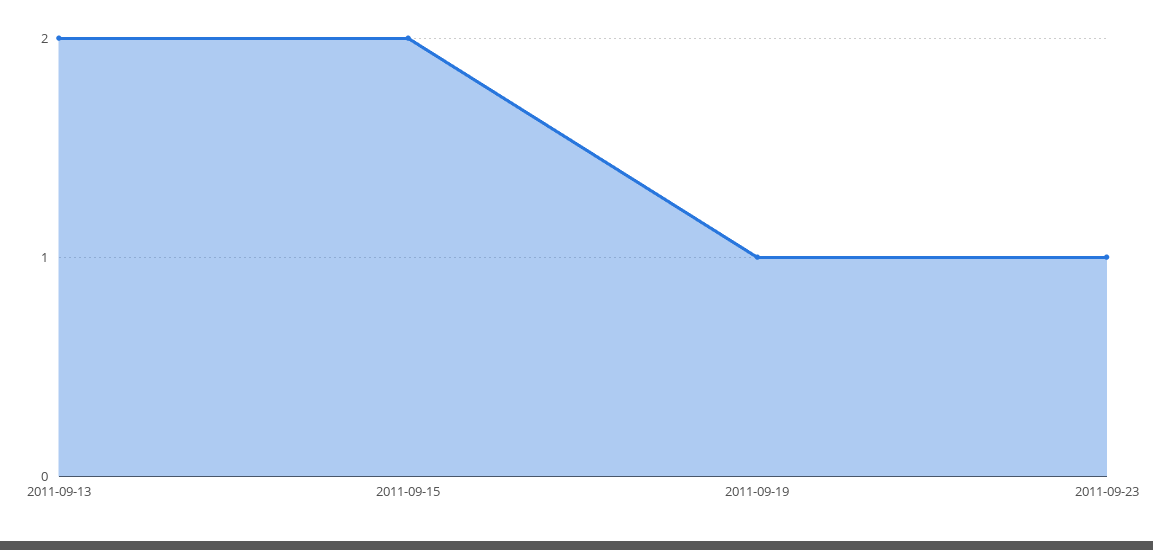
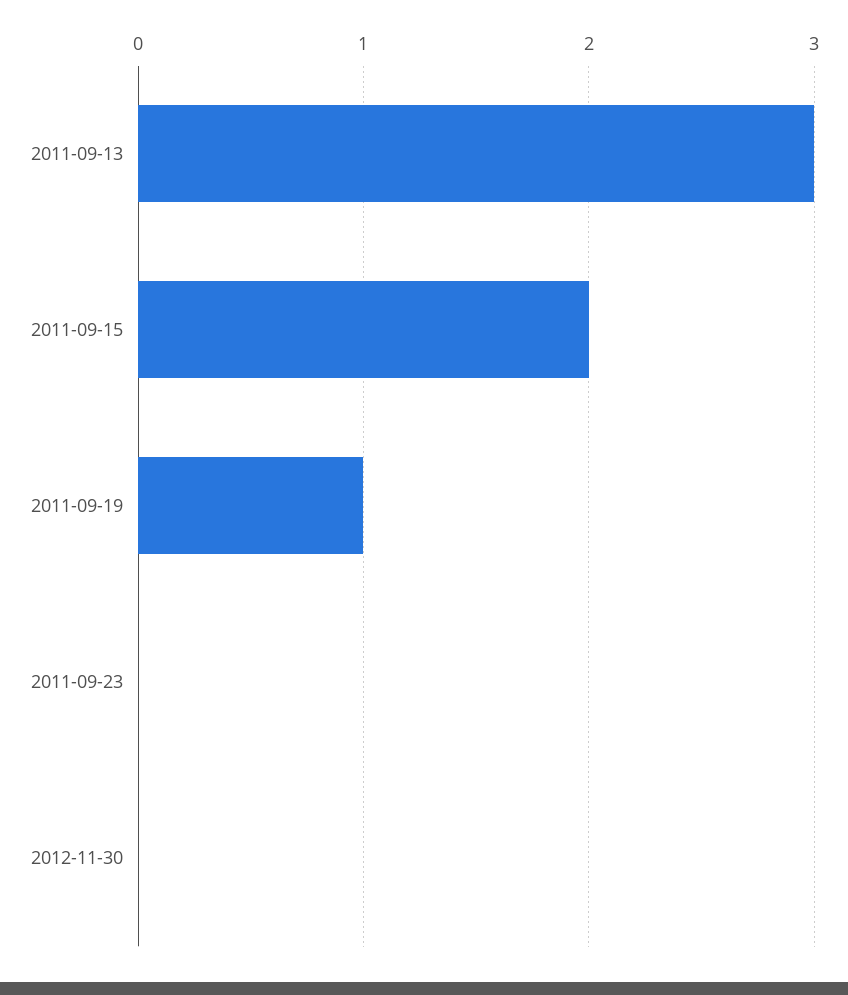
2011-09-13: 2 -> 3
2011-09-23: 1 -> 0
2012-11-30: none -> 0

